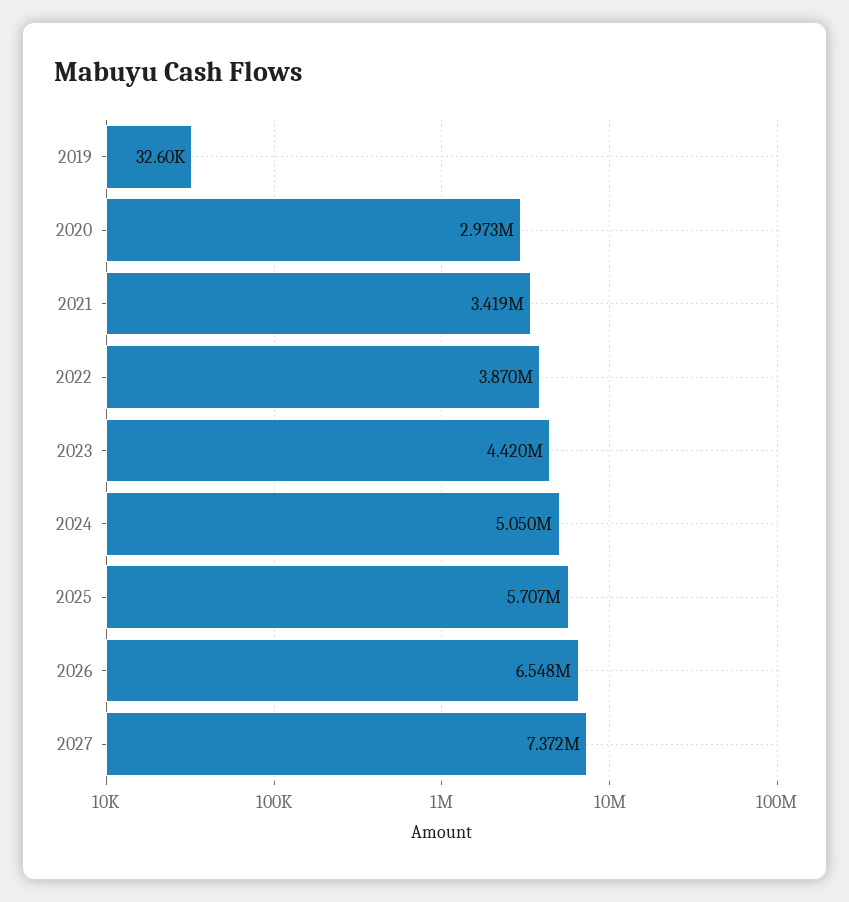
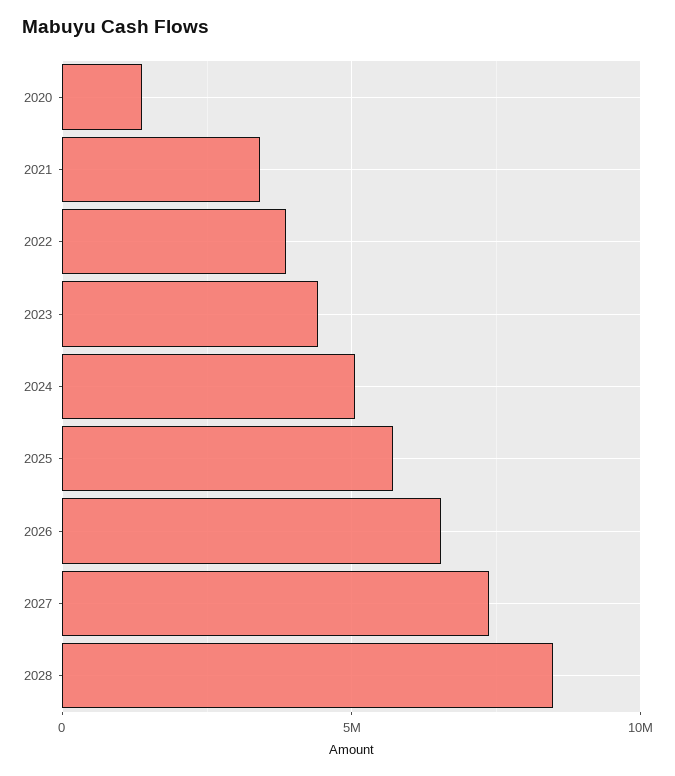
2019: 32600 -> none
2020: 2973000 -> 1500000
2028: none -> 8500000

